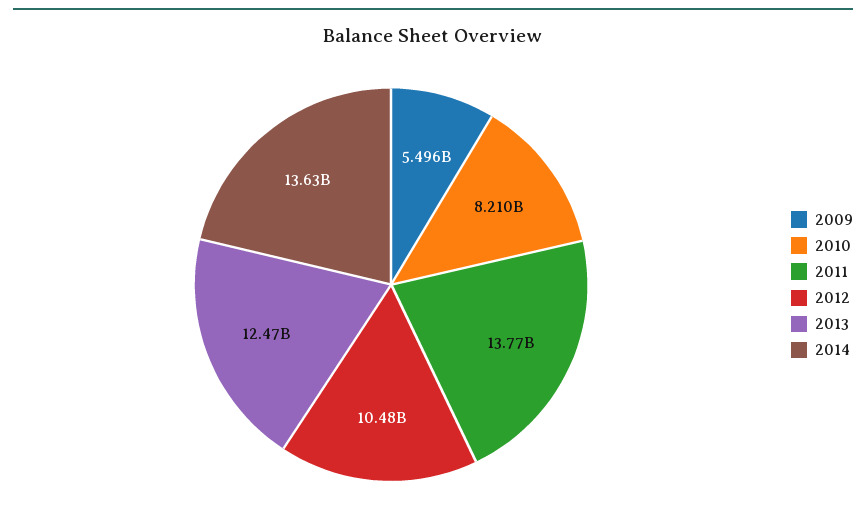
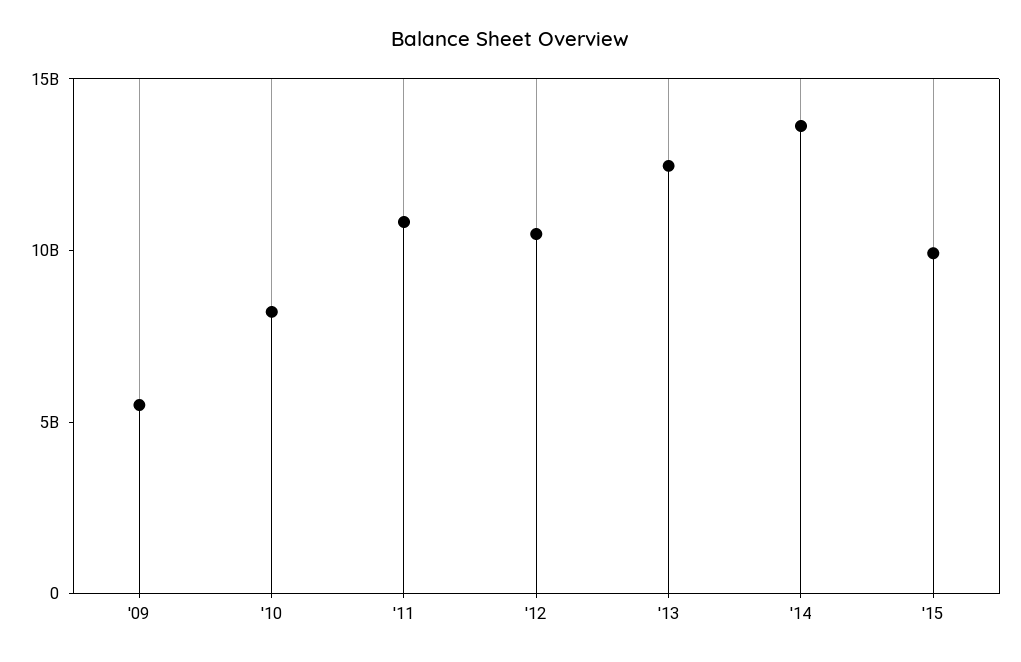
2011: 13770000000 -> 11000000000
'15: none -> 10000000000

